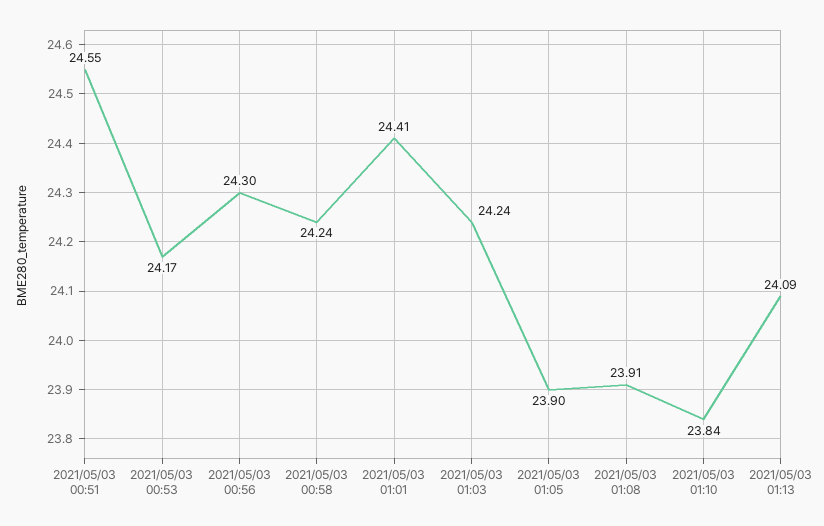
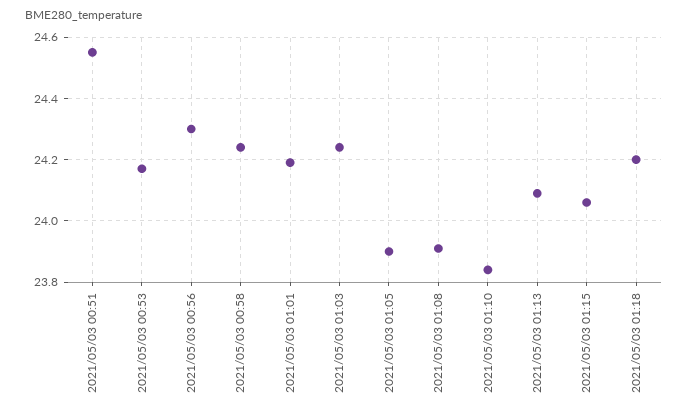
2021/05/03 01:01: 24.41 -> 24.2
2021/05/03 01:15: none -> 24.05
2021/05/03 01:18: none -> 24.2

